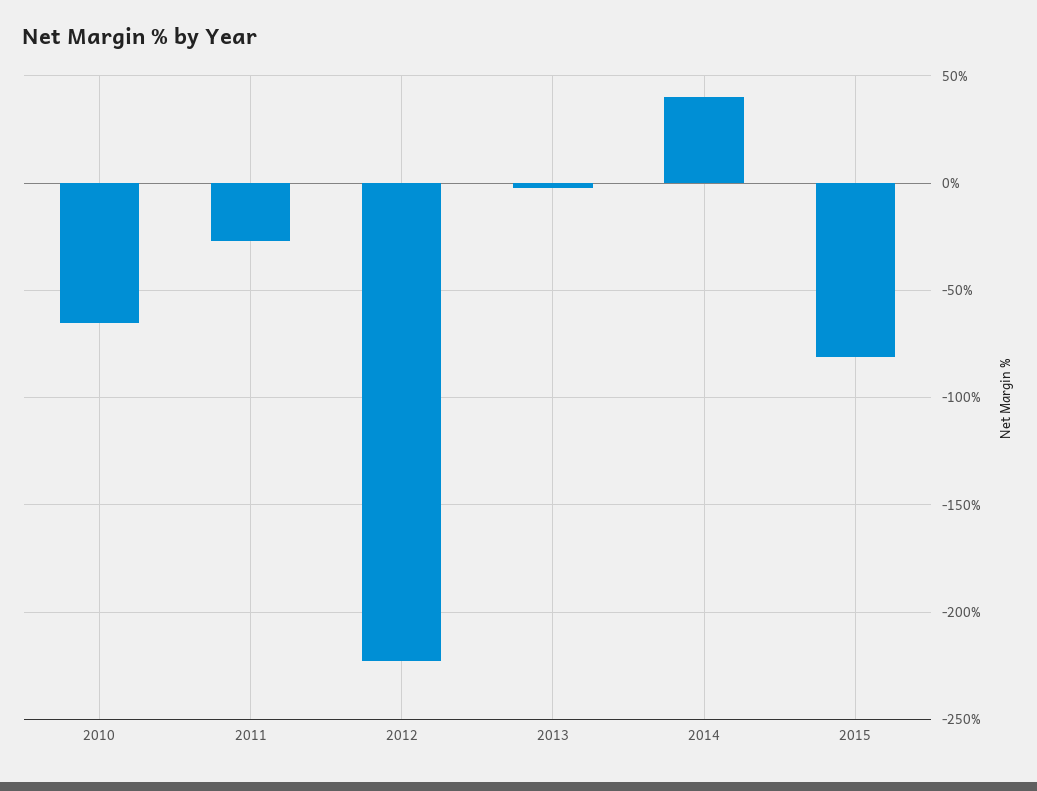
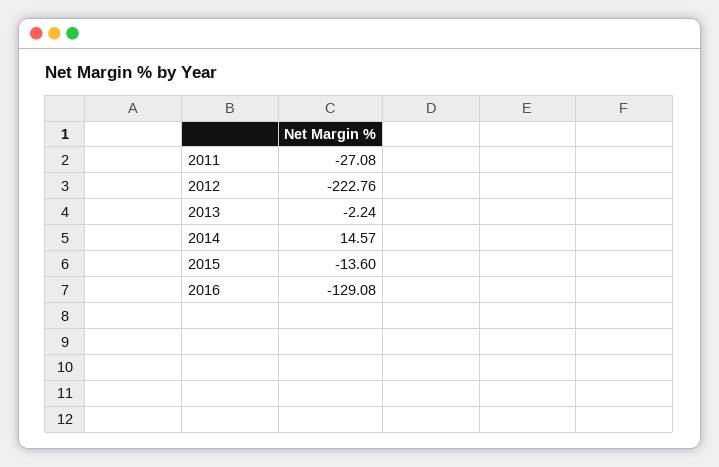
2010: -65 -> none
2014: 40 -> 14.57
2015: -80 -> -13.6
2016: none -> -129.08

